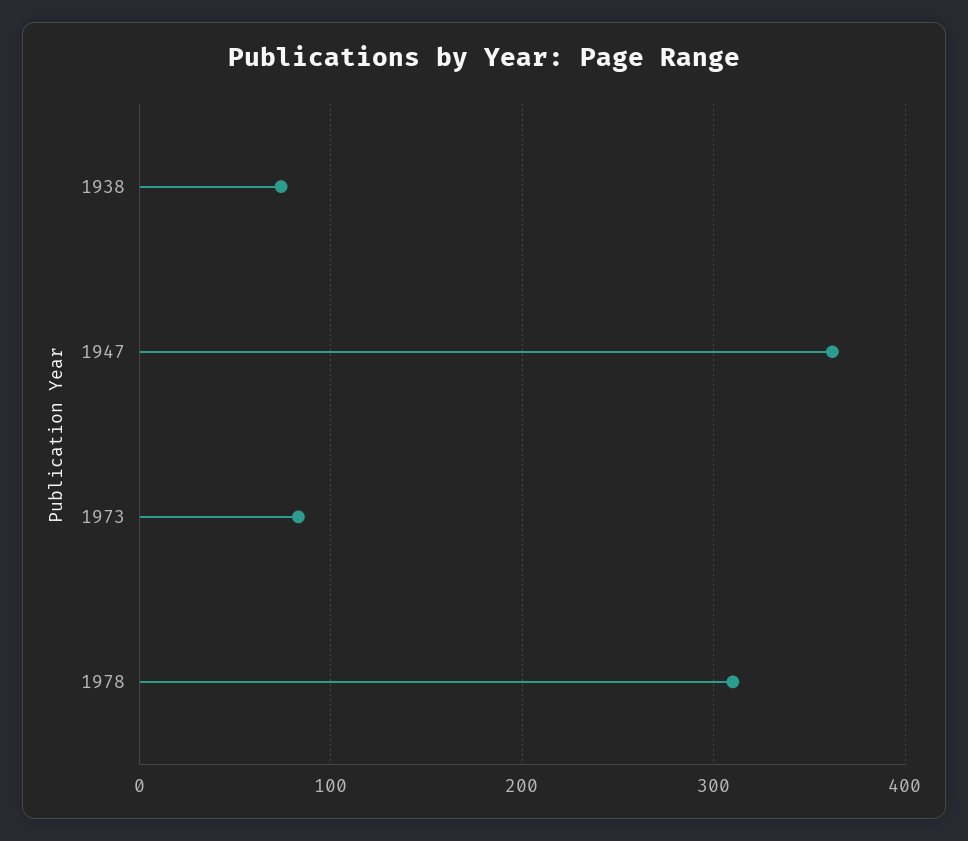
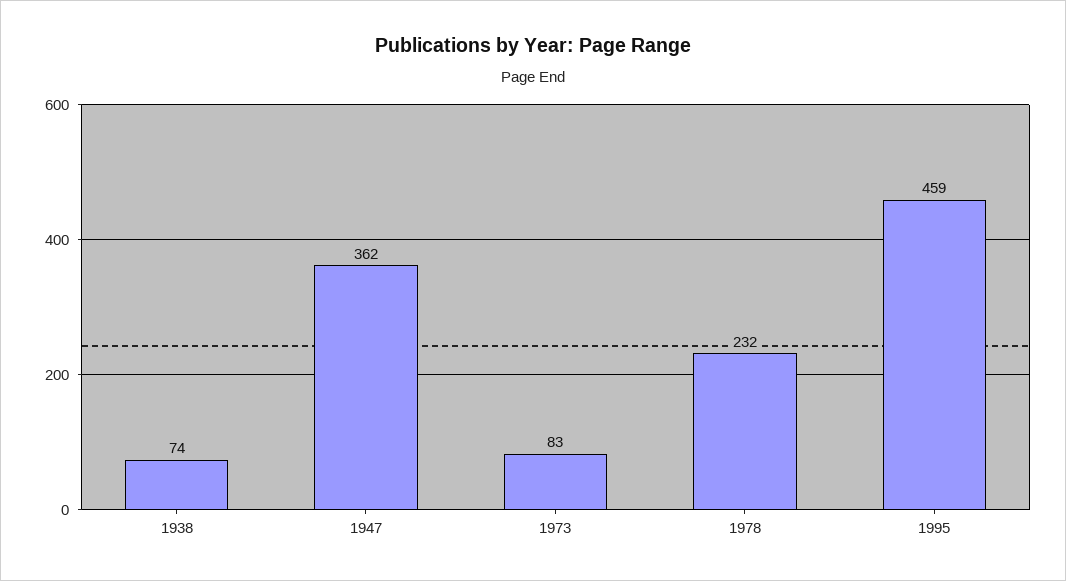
1978: 310 -> 232
1995: none -> 459

